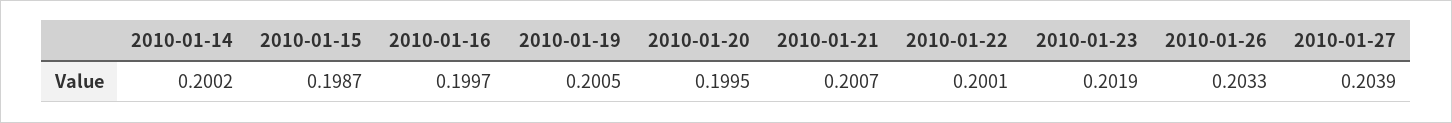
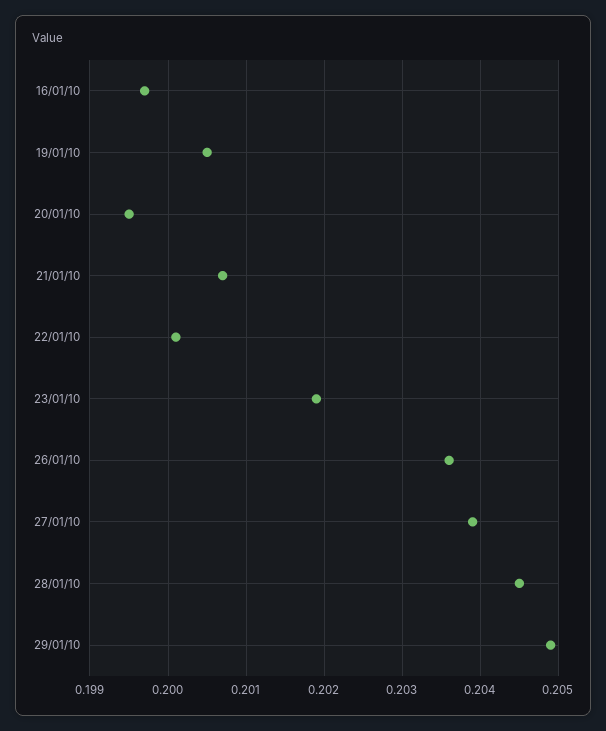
2010-01-14: 0.2002 -> none
2010-01-15: 0.1987 -> none
2010-01-26: 0.2033 -> 0.2036
28/01/10: none -> 0.2045
29/01/10: none -> 0.2049

